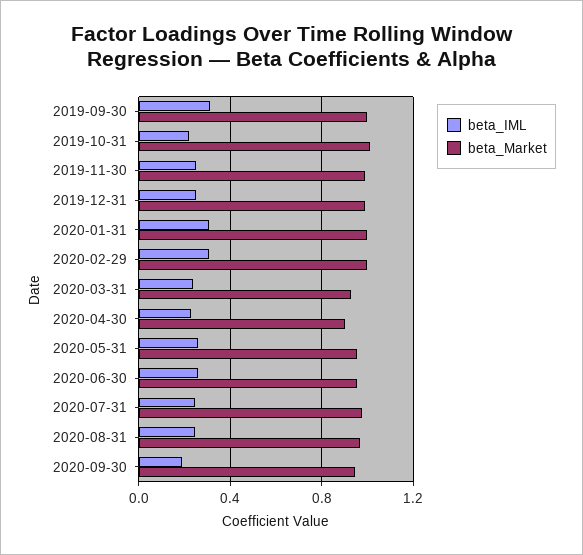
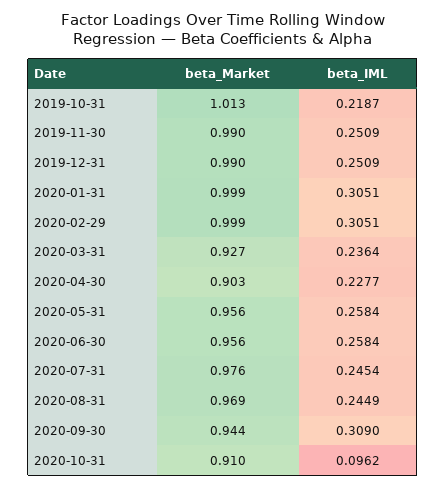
beta_IML, 2019-09-30: 0.3 -> none
beta_Market, 2019-09-30: 1 -> none
beta_IML, 2020-09-30: 0.2 -> 0.309
beta_Market, 2020-10-31: none -> 0.91
beta_IML, 2020-10-31: none -> 0.0962

